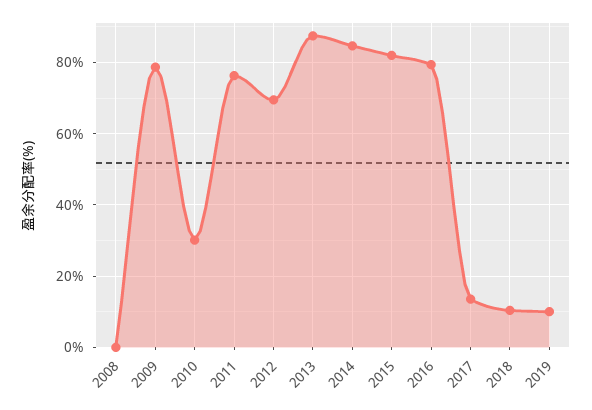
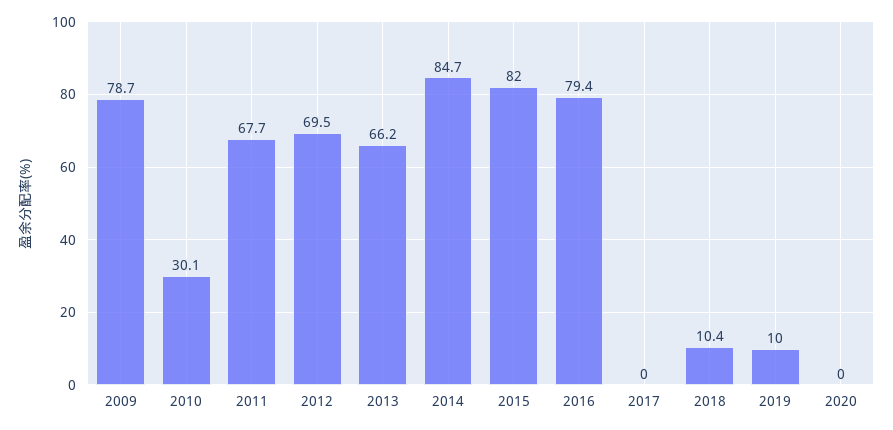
2008: 0 -> none
2011: 76 -> 67.7
2013: 88 -> 66.2
2017: 14 -> 0
2020: none -> 0

